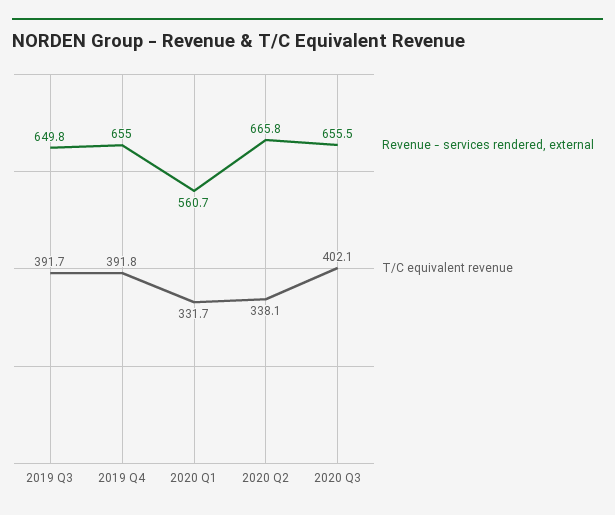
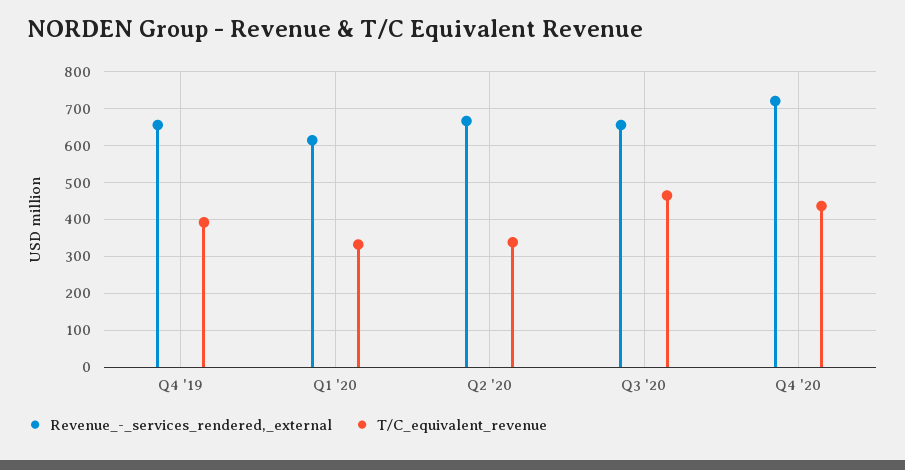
Revenue - services rendered, external, 2019 Q3: 649.8 -> none
T/C equivalent revenue, 2019 Q3: 391.7 -> none
Revenue - services rendered, external, 2020 Q1: 560.7 -> 620
T/C equivalent revenue, 2020 Q3: 402.1 -> 460
Revenue - services rendered, external, Q4 '20: none -> 720
T/C equivalent revenue, Q4 '20: none -> 440

